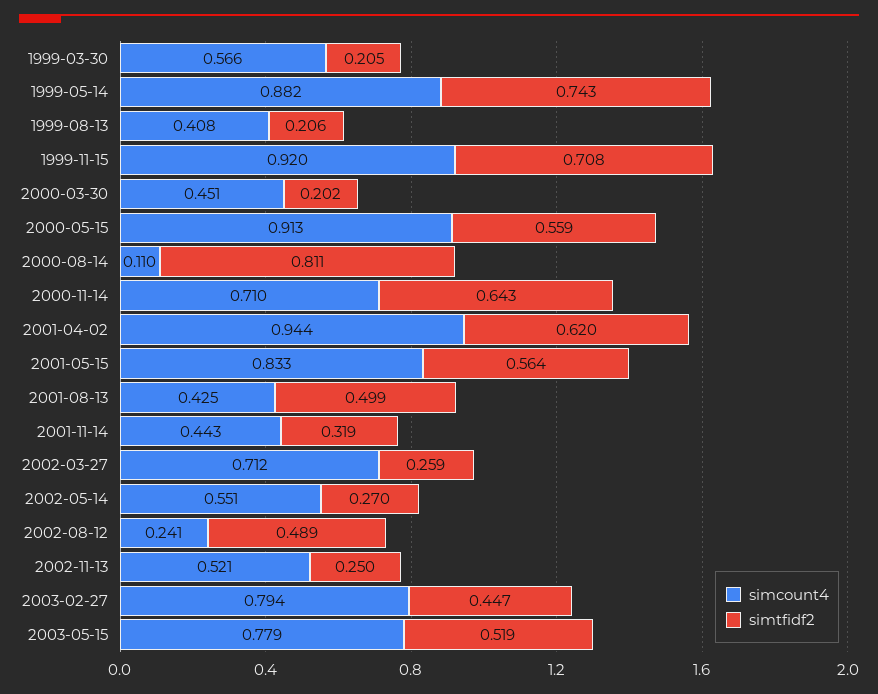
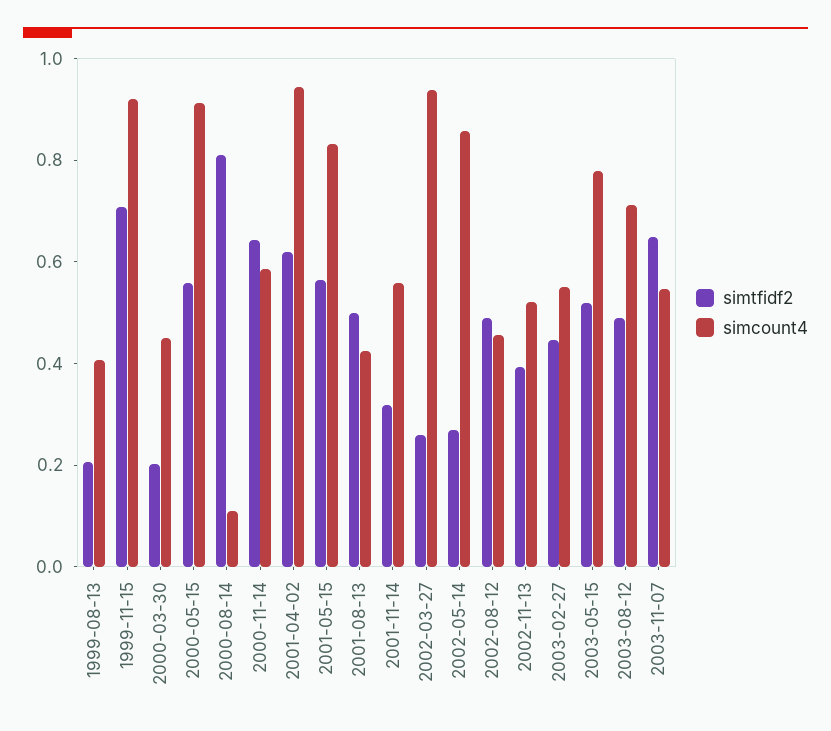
simcount4, 1999-03-30: 0.566 -> none
simtfidf2, 1999-03-30: 0.205 -> none
simcount4, 1999-05-14: 0.882 -> none
simtfidf2, 1999-05-14: 0.743 -> none
simcount4, 2000-11-14: 0.71 -> 0.6
simcount4, 2001-11-14: 0.443 -> 0.55
simcount4, 2002-03-27: 0.712 -> 0.95
simcount4, 2002-05-14: 0.551 -> 0.85
simcount4, 2002-08-12: 0.241 -> 0.45
simtfidf2, 2002-11-13: 0.25 -> 0.4
simcount4, 2003-02-27: 0.794 -> 0.55
simtfidf2, 2003-08-12: none -> 0.5
simcount4, 2003-08-12: none -> 0.7
simtfidf2, 2003-11-07: none -> 0.65
simcount4, 2003-11-07: none -> 0.55

